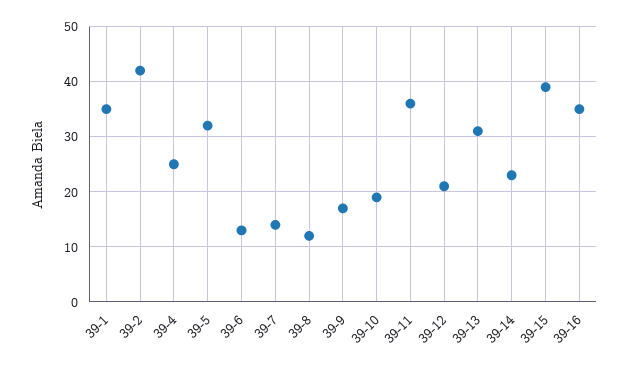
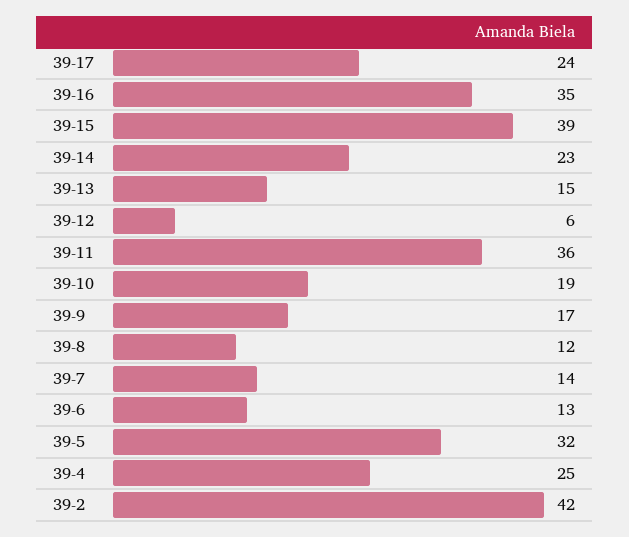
39-1: 35 -> none
39-12: 20 -> 6
39-13: 30 -> 15
39-17: none -> 24

